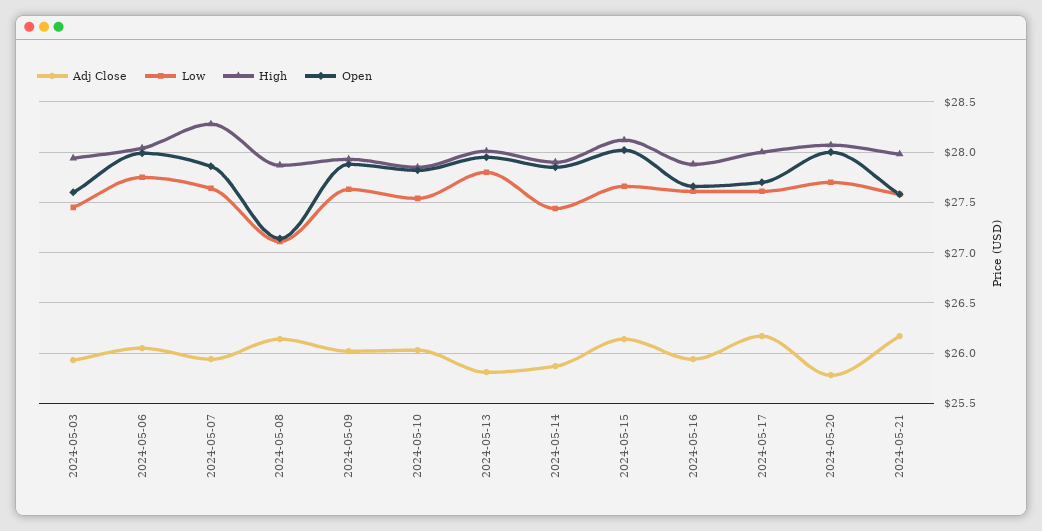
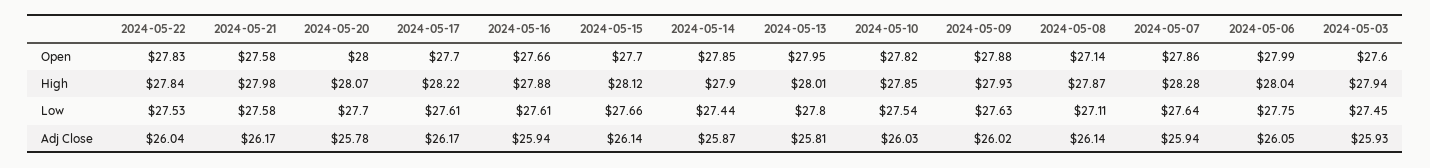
Open, 2024-05-15: 28 -> 27.7
High, 2024-05-17: 28 -> 28.22
Open, 2024-05-22: none -> 27.83
High, 2024-05-22: none -> 27.84
Low, 2024-05-22: none -> 27.53
Adj Close, 2024-05-22: none -> 26.04

